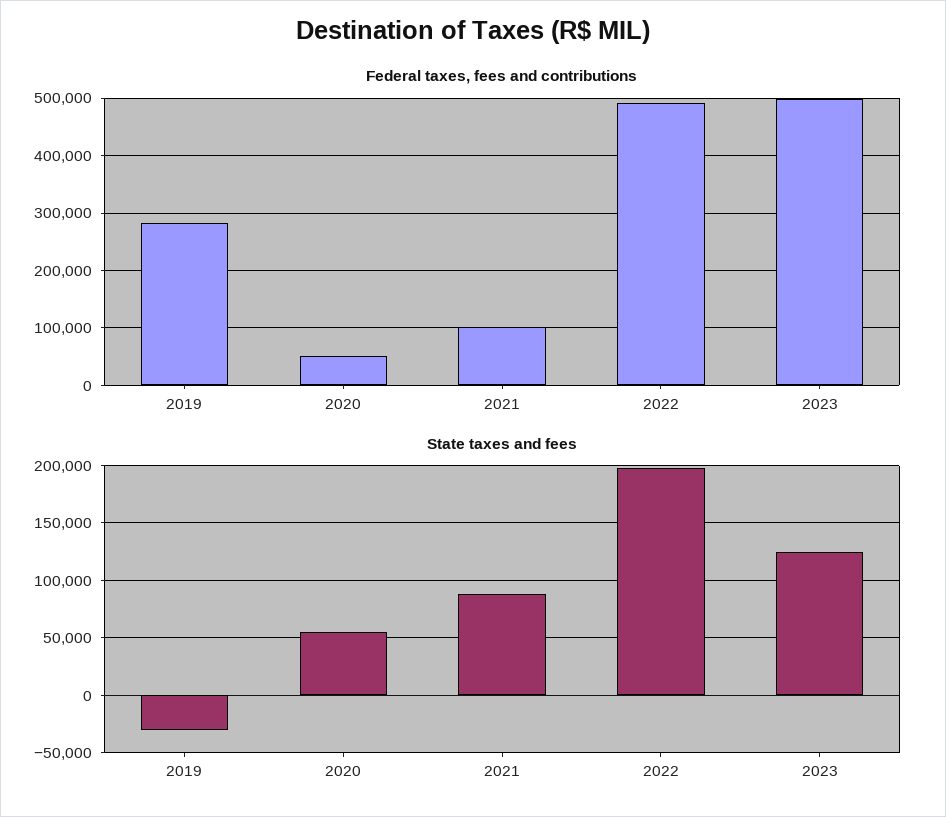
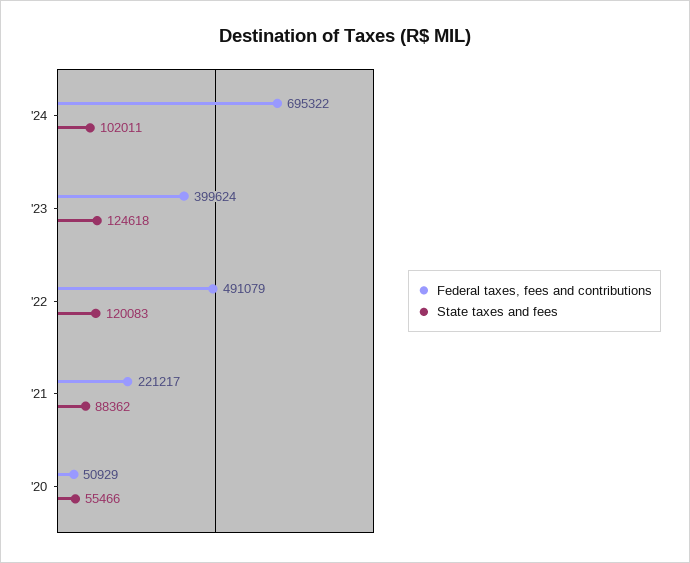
Federal taxes, fees and contributions, 2019: 280000 -> none
Federal taxes, fees and contributions, 2021: 100000 -> 221217
Federal taxes, fees and contributions, 2023: 500000 -> 399624
State taxes and fees, 2019: -30000 -> none
State taxes and fees, 2022: 200000 -> 120083
Federal taxes, fees and contributions, '24: none -> 695322
State taxes and fees, '24: none -> 102011

